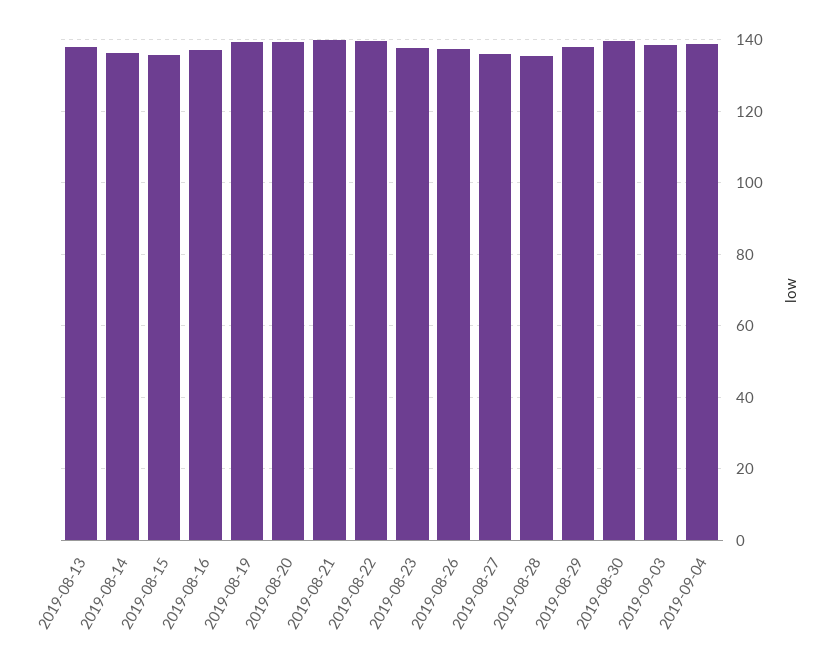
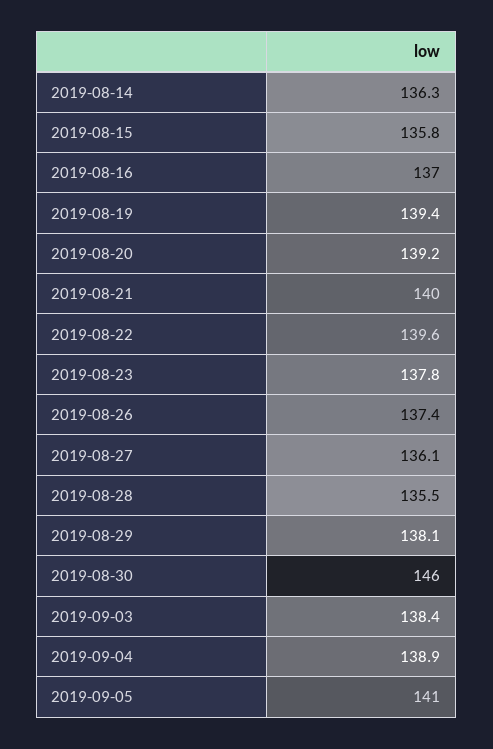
2019-08-13: 138 -> none
2019-08-30: 140 -> 146
2019-09-05: none -> 141

